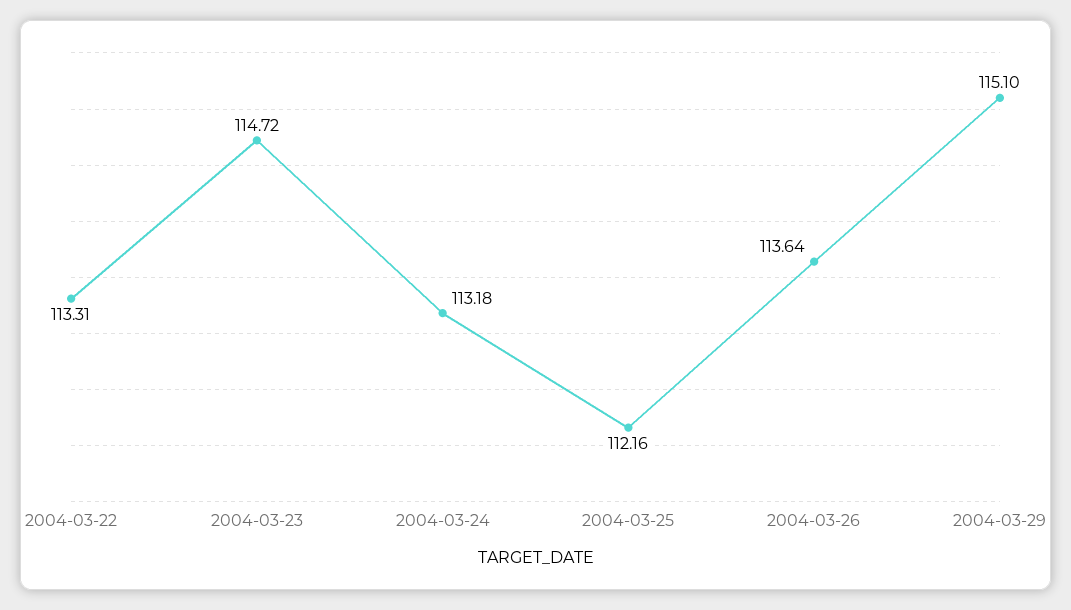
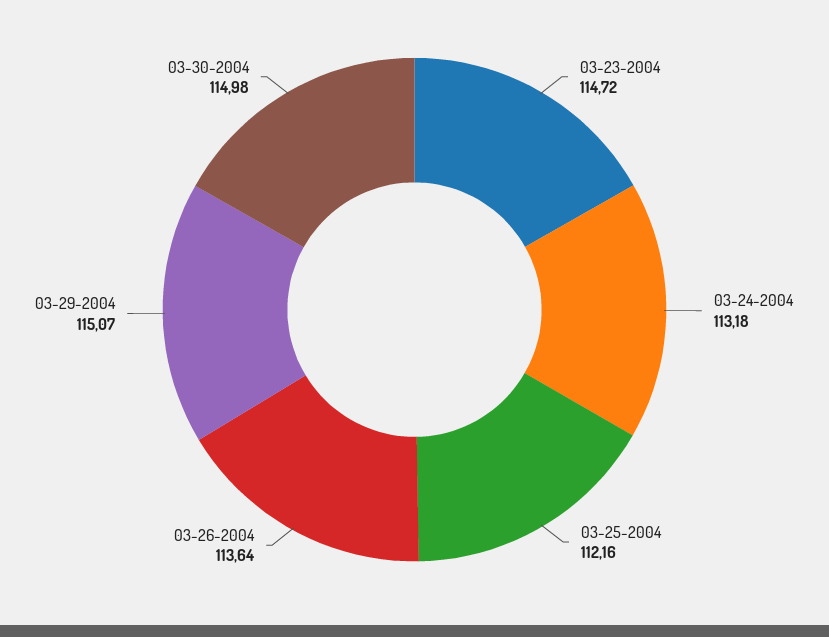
2004-03-22: 113.31 -> none
2004-03-29: 115.1 -> 115.07
03-30-2004: none -> 114.98

